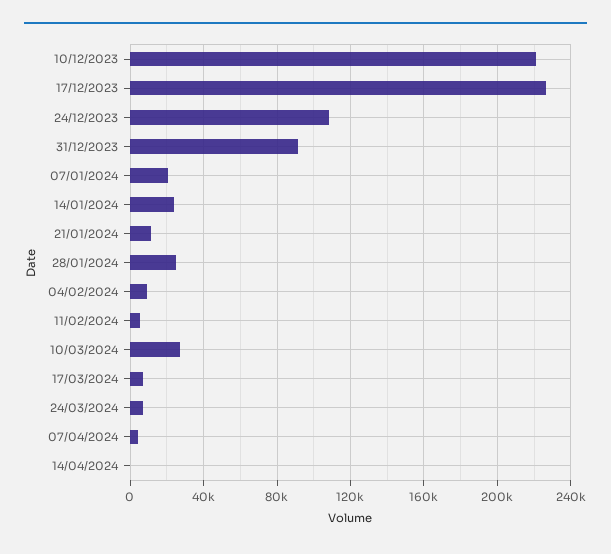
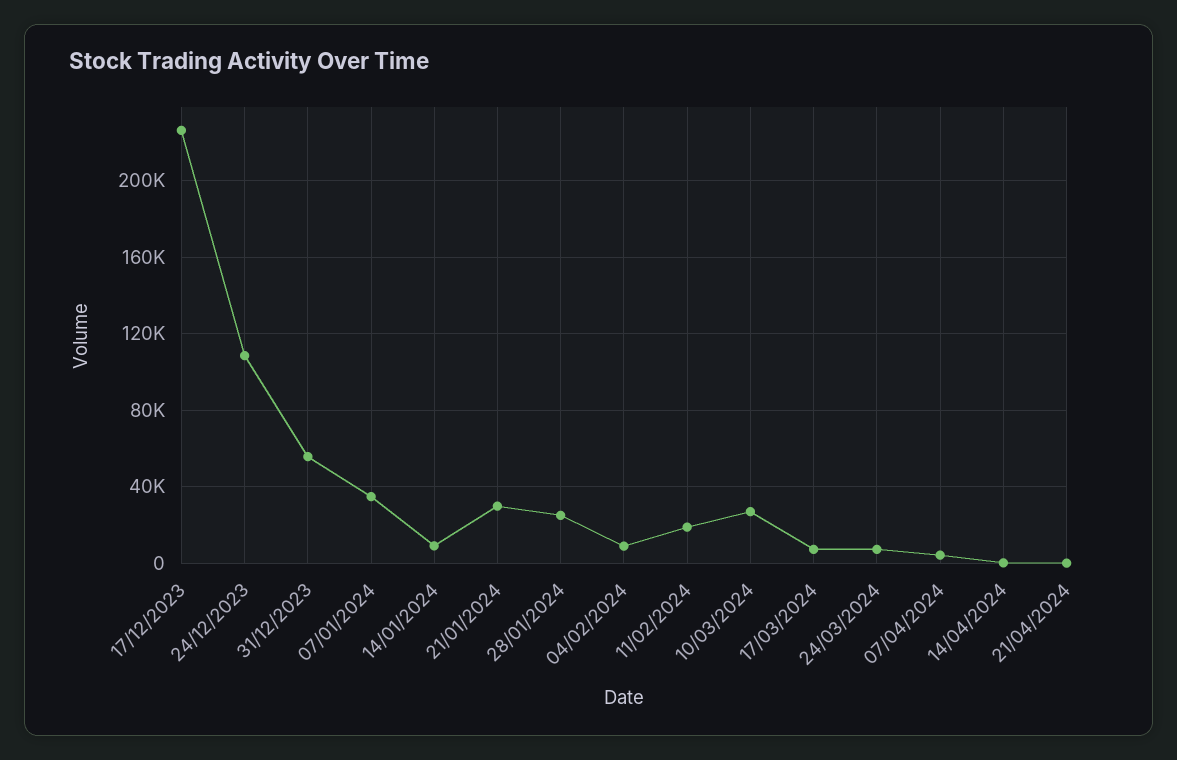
10/12/2023: 220000 -> none
31/12/2023: 90000 -> 55000
07/01/2024: 20000 -> 35000
14/01/2024: 25000 -> 10000
21/01/2024: 10000 -> 30000
11/02/2024: 5000 -> 20000
21/04/2024: none -> 0

